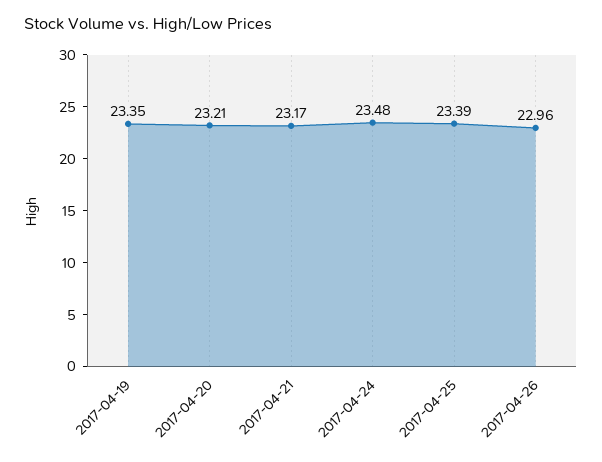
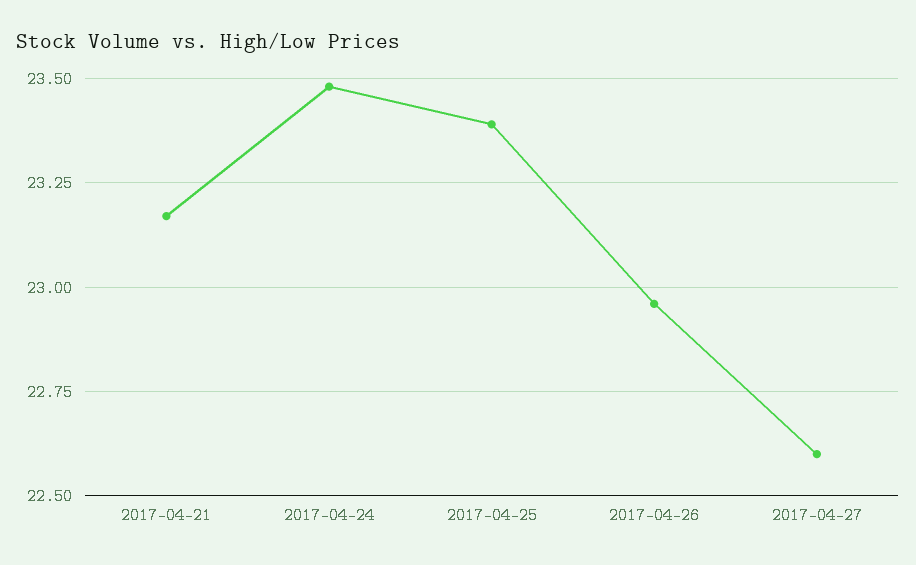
2017-04-19: 23.35 -> none
2017-04-20: 23.21 -> none
2017-04-27: none -> 22.6

